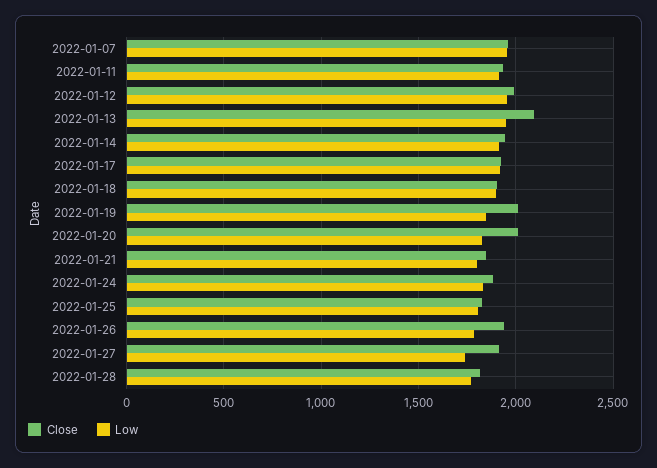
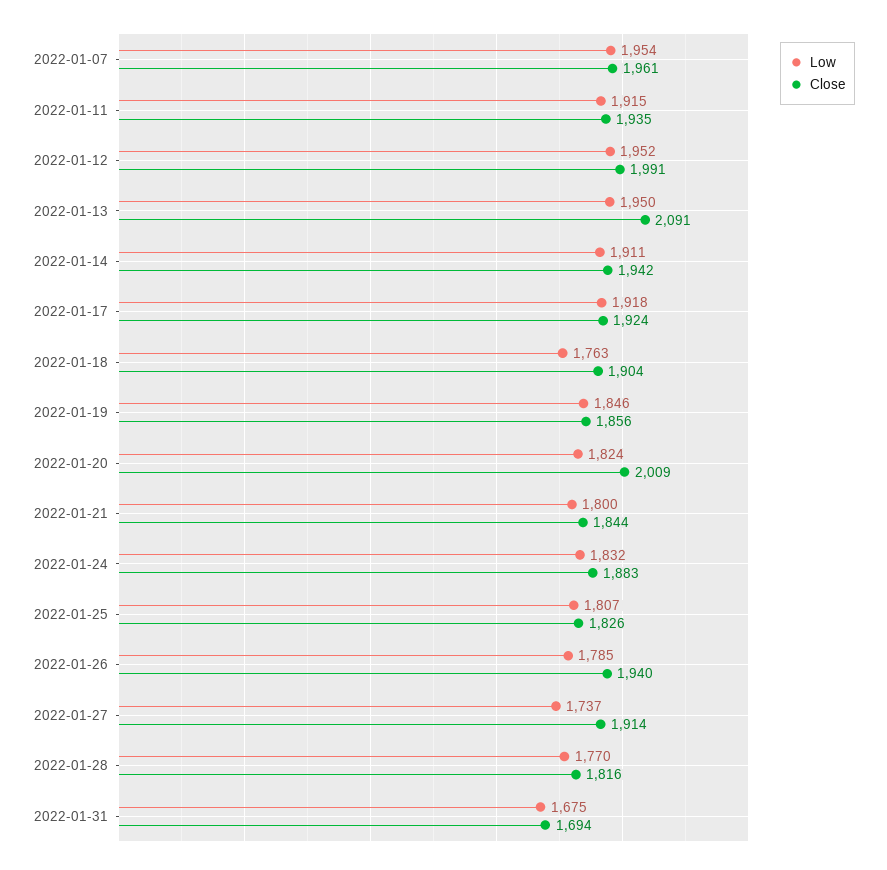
Low, 2022-01-18: 1900 -> 1763
Close, 2022-01-19: 2000 -> 1856
Low, 2022-01-31: none -> 1675
Close, 2022-01-31: none -> 1694

